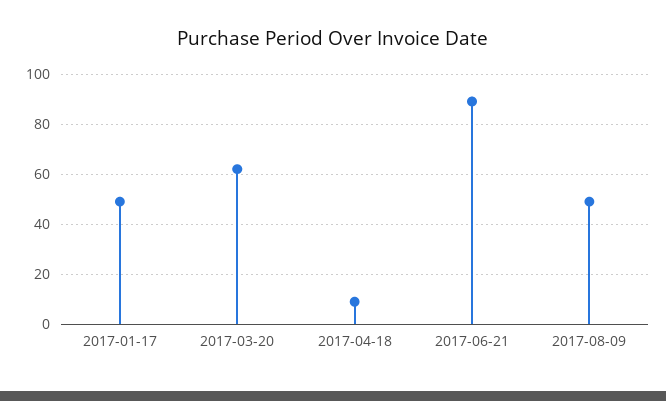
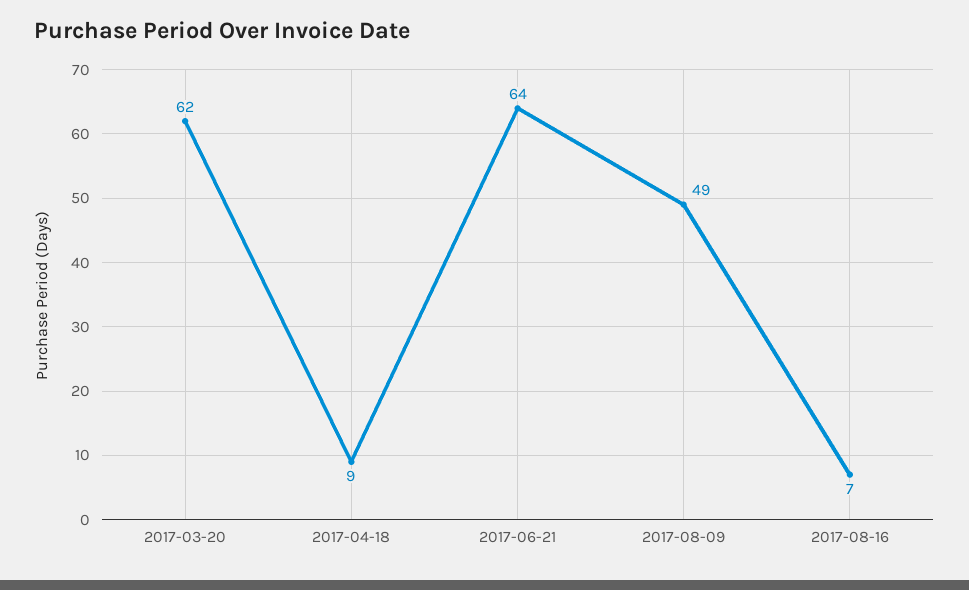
2017-01-17: 50 -> none
2017-06-21: 90 -> 64
2017-08-16: none -> 7

